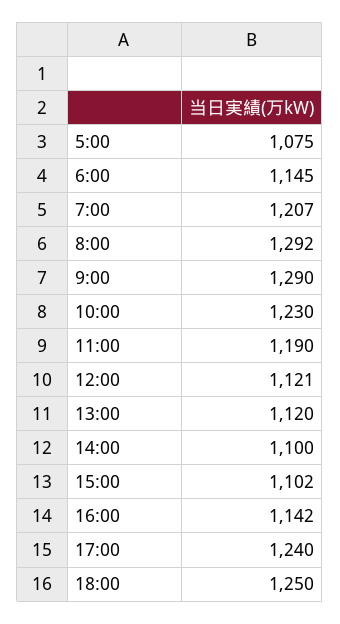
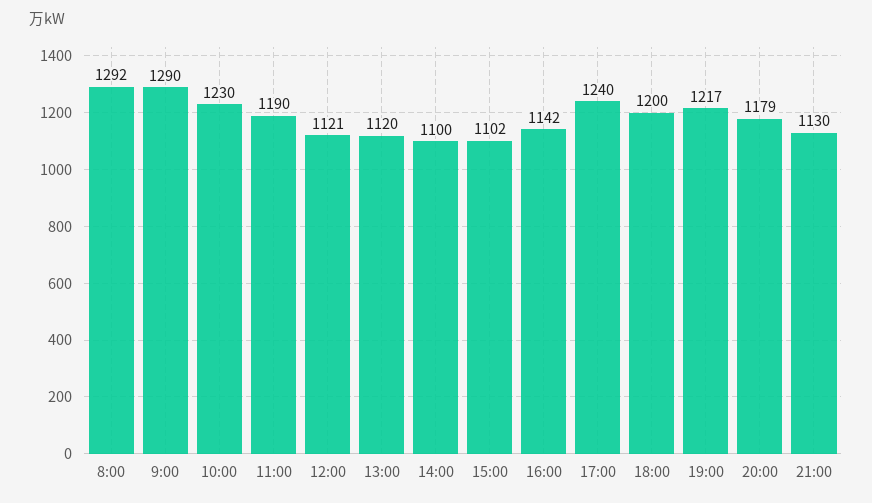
5:00: 1075 -> none
6:00: 1145 -> none
7:00: 1207 -> none
18:00: 1250 -> 1200
19:00: none -> 1217
20:00: none -> 1179
21:00: none -> 1130

